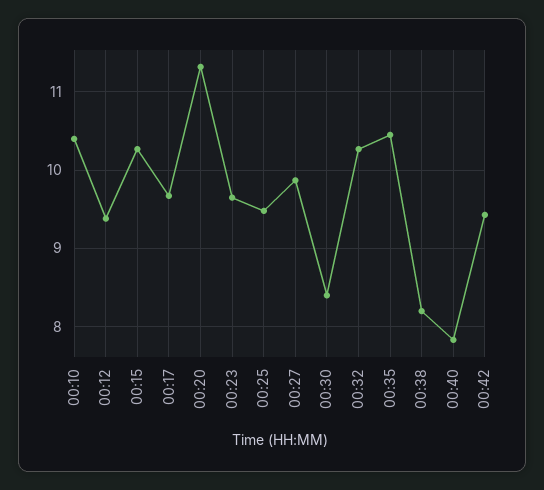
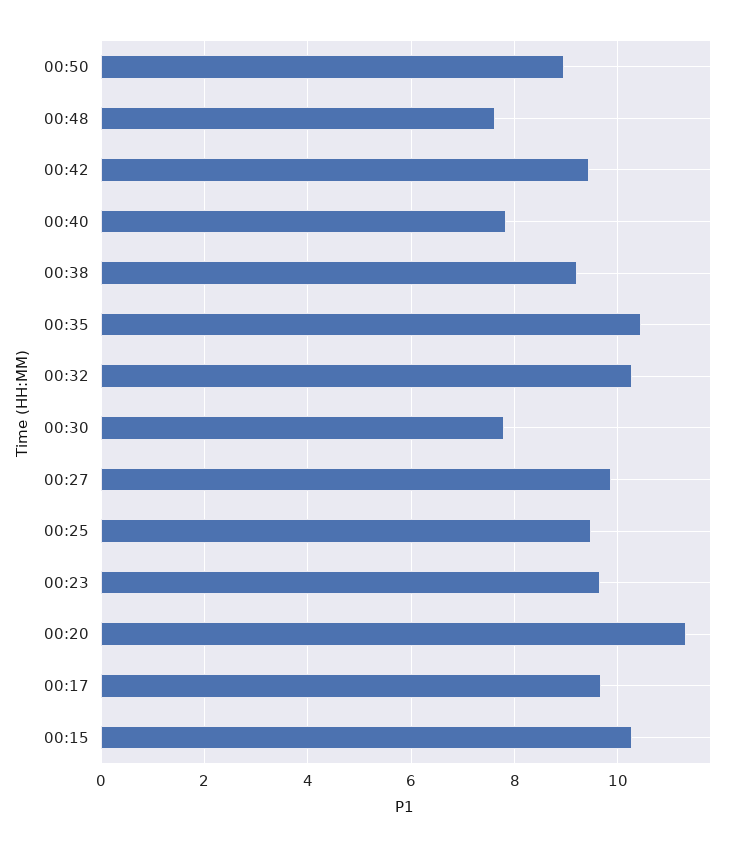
00:10: 10.4 -> none
00:12: 9.4 -> none
00:30: 8.4 -> 7.8
00:38: 8.2 -> 9.2
00:50: none -> 9
00:48: none -> 7.6

